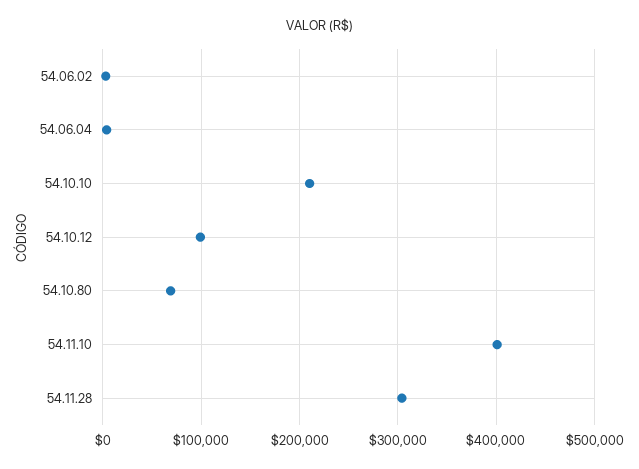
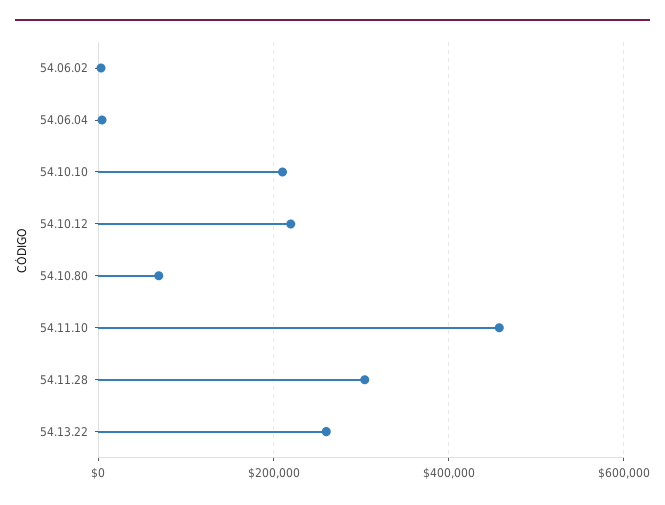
54.10.12: 100000 -> 220000
54.11.10: 400000 -> 460000
54.13.22: none -> 260000

